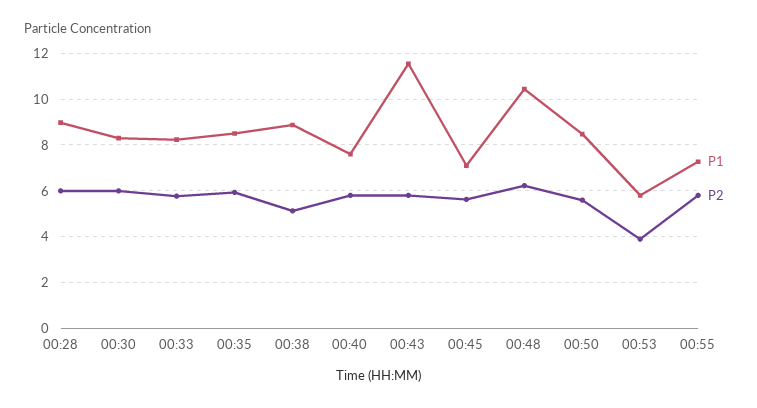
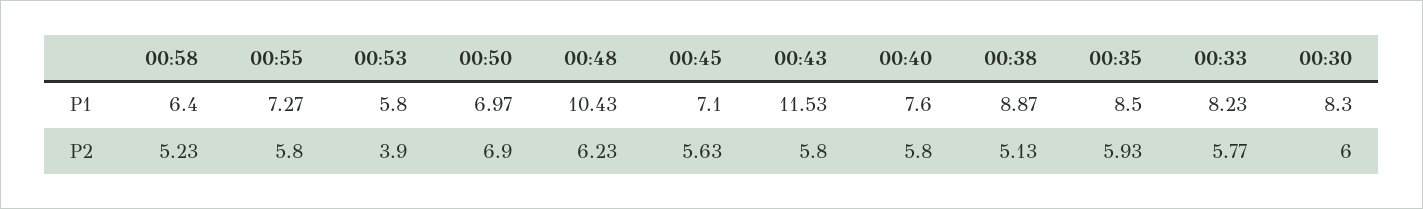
P1, 00:28: 9 -> none
P2, 00:28: 6 -> none
P1, 00:50: 8.5 -> 6.97
P2, 00:50: 5.5 -> 6.9
P1, 00:58: none -> 6.4
P2, 00:58: none -> 5.23

